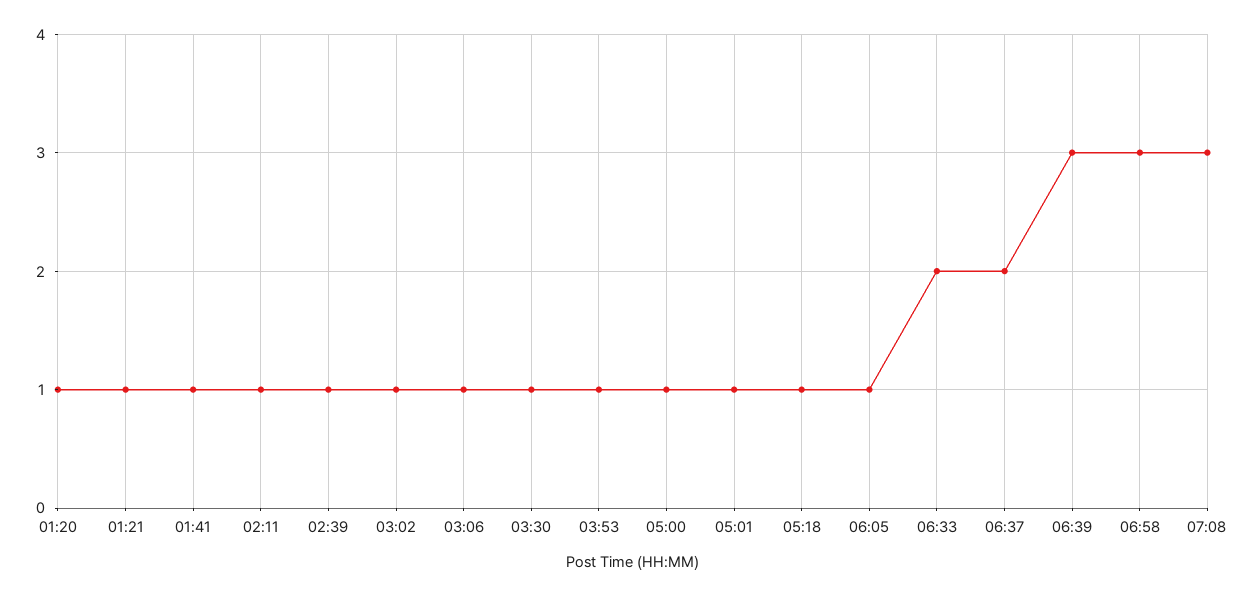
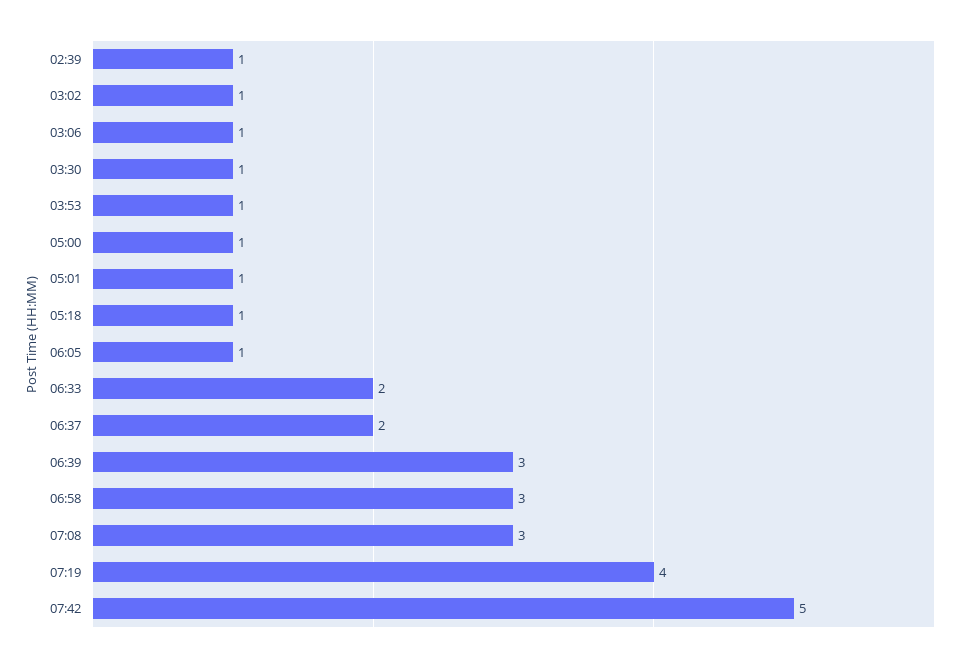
01:20: 1 -> none
01:21: 1 -> none
01:41: 1 -> none
02:11: 1 -> none
07:19: none -> 4
07:42: none -> 5

